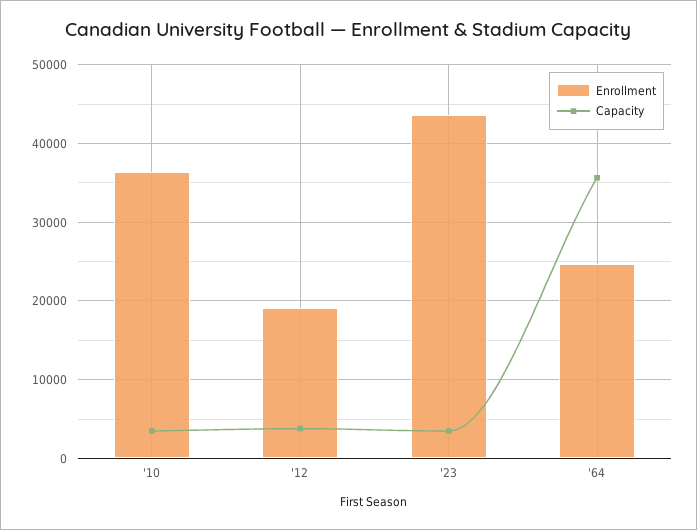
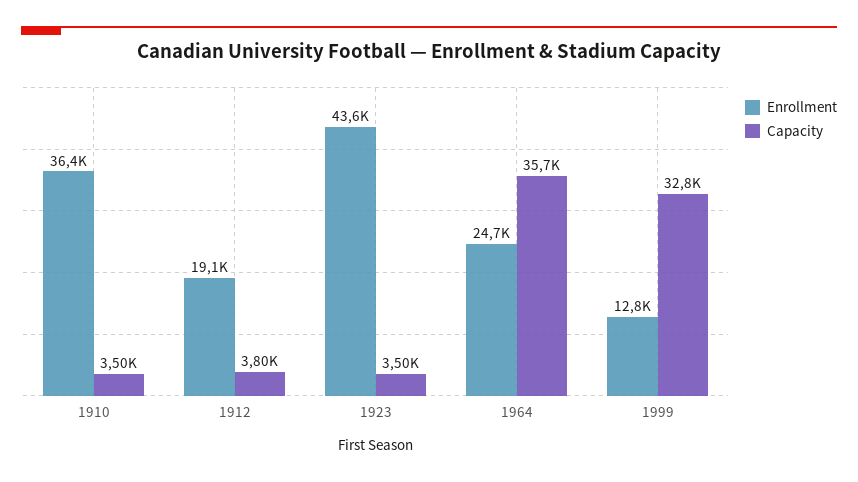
Enrollment, 1999: none -> 12800
Capacity, 1999: none -> 32800

